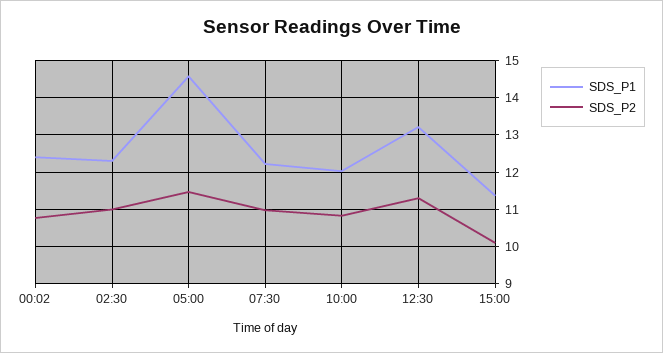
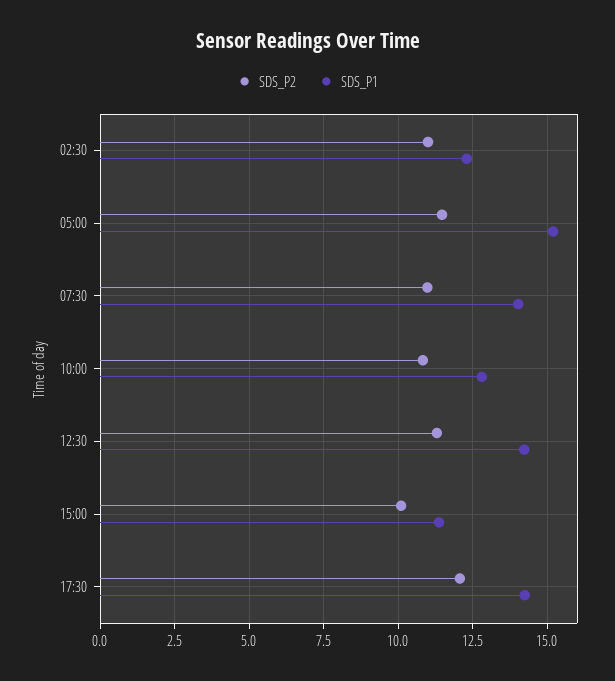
SDS_P1, 00:02: 12.4 -> none
SDS_P2, 00:02: 10.8 -> none
SDS_P1, 05:00: 14.6 -> 15.25
SDS_P1, 07:30: 12.2 -> 14
SDS_P1, 10:00: 12 -> 12.75
SDS_P1, 12:30: 13.2 -> 14.25
SDS_P2, 17:30: none -> 12
SDS_P1, 17:30: none -> 14.25

